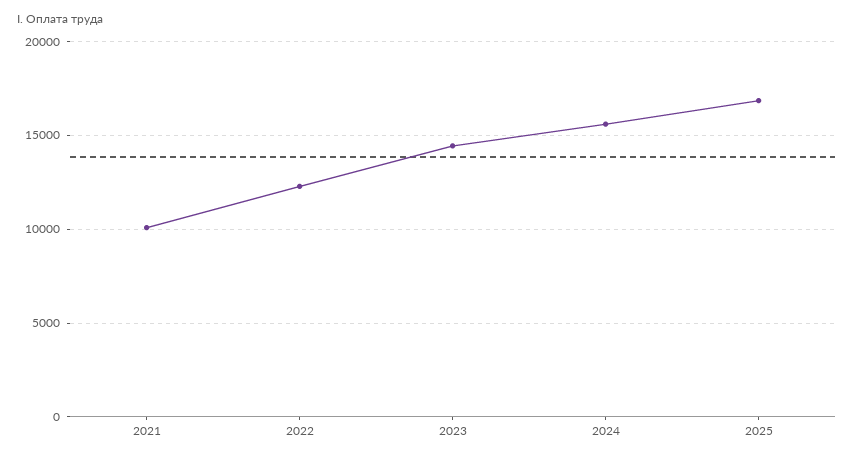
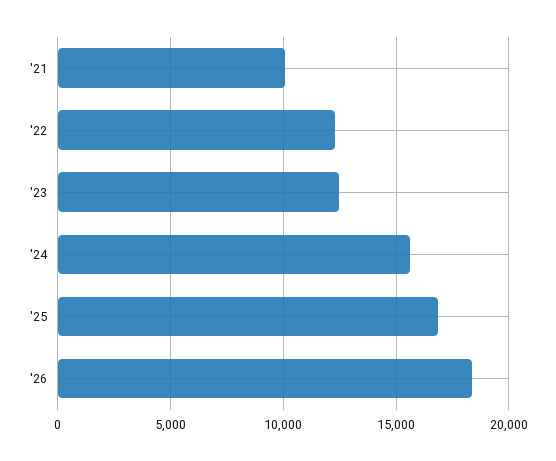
2023: 14500 -> 12500
'26: none -> 18500

